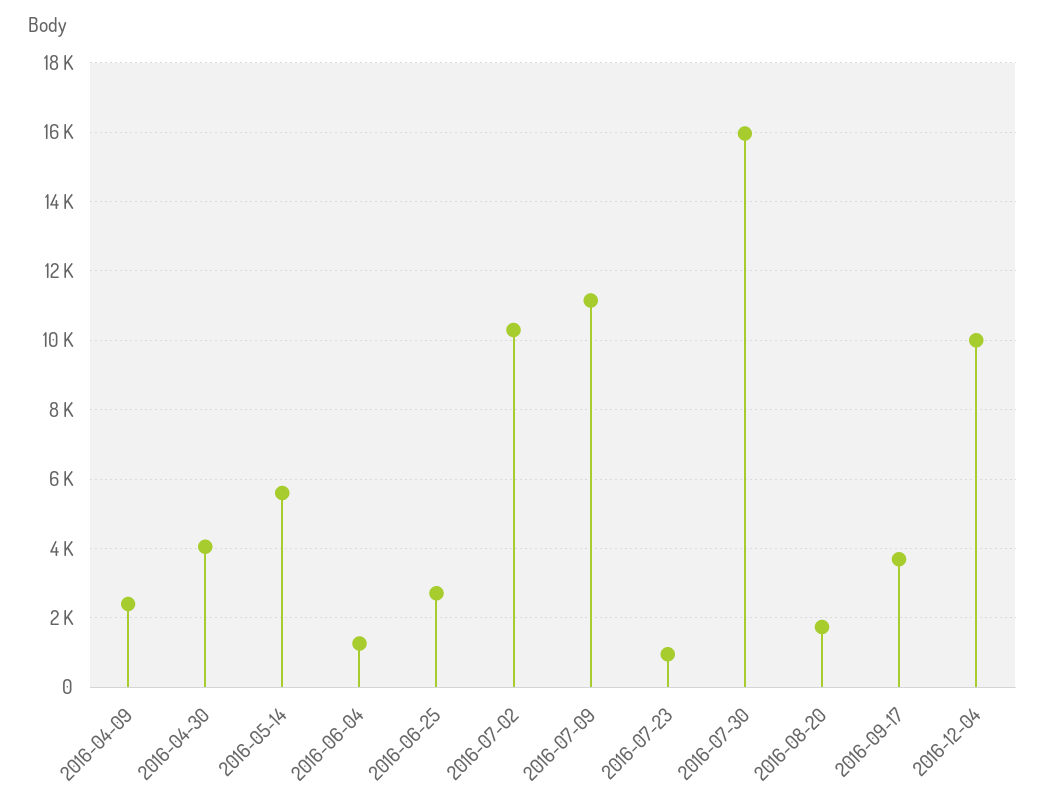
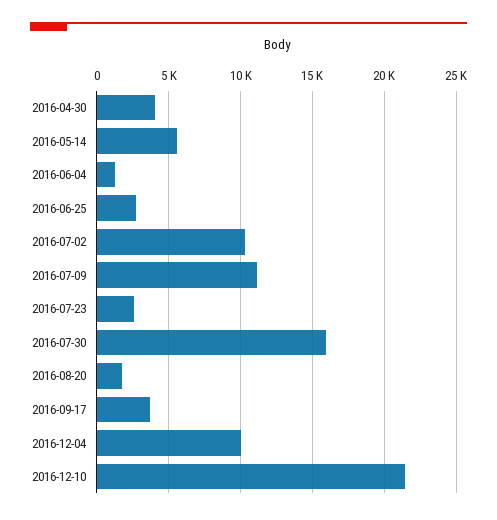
2016-04-09: 2400 -> none
2016-07-23: 1000 -> 2500
2016-12-10: none -> 21500

